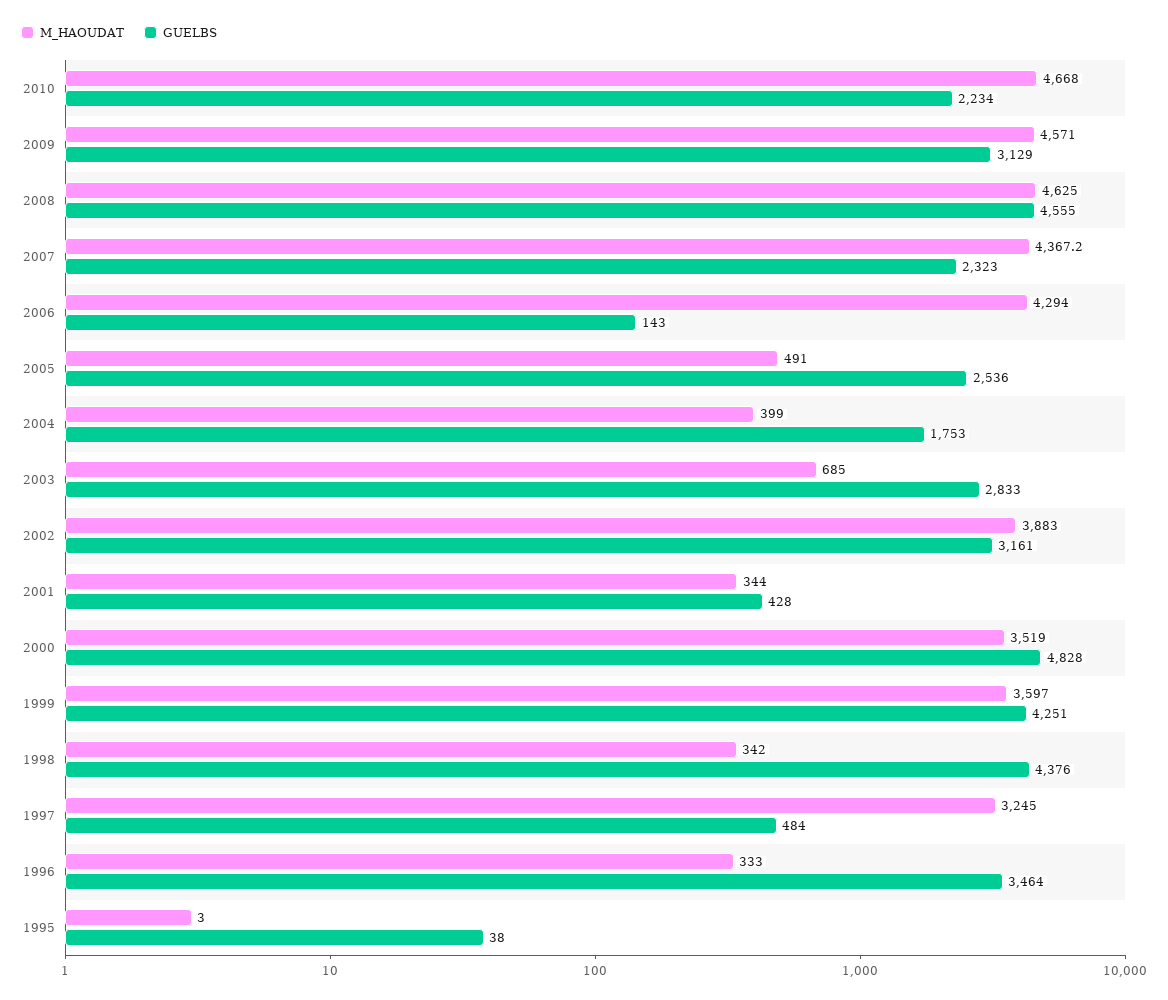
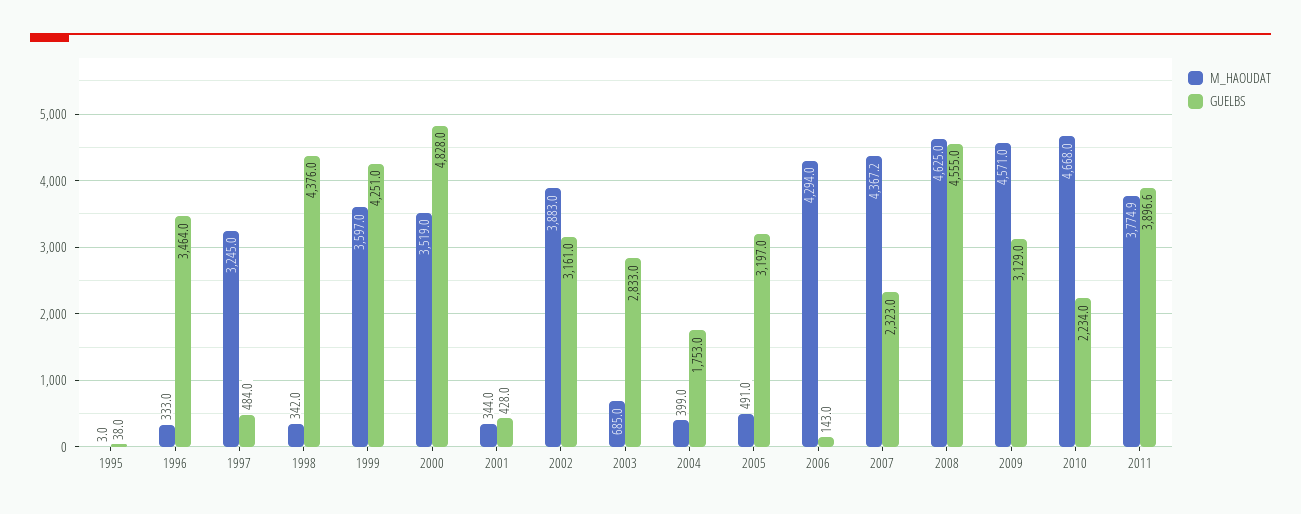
GUELBS, 2005: 2536 -> 3197
M_HAOUDAT, 2011: none -> 3774.9
GUELBS, 2011: none -> 3896.6

